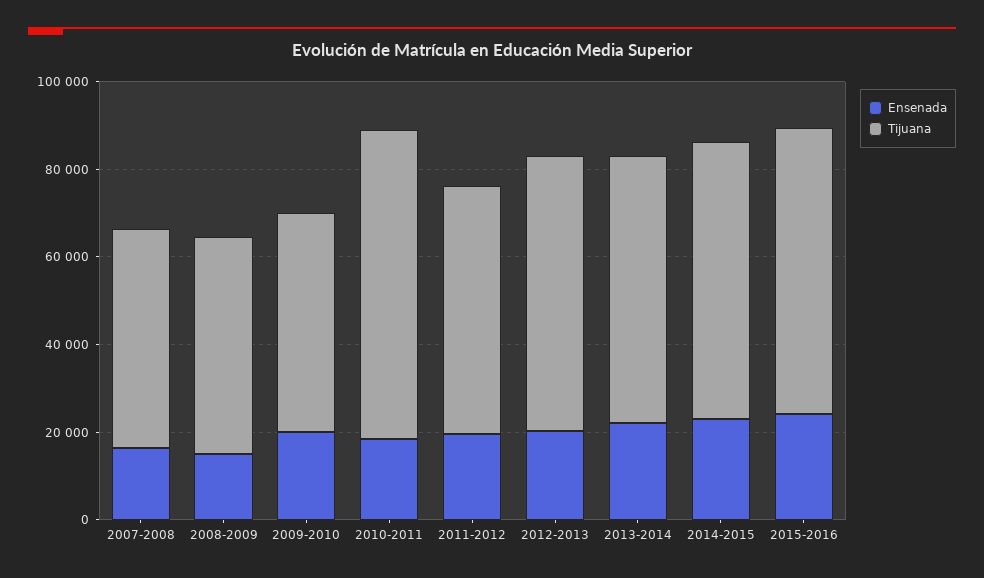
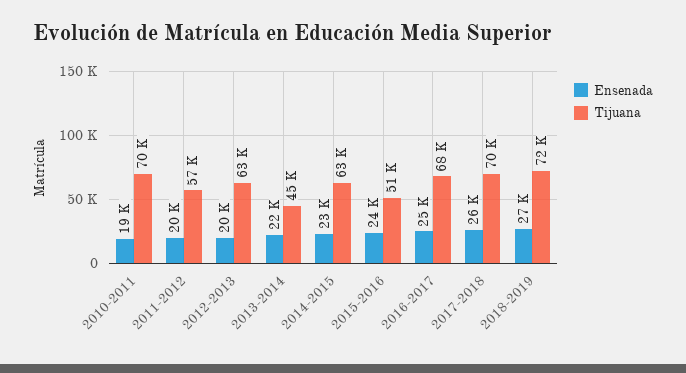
Ensenada, 2007-2008: 15000 -> none
Tijuana, 2007-2008: 50000 -> none
Ensenada, 2008-2009: 15000 -> none
Tijuana, 2008-2009: 50000 -> none
Ensenada, 2009-2010: 20000 -> none
Tijuana, 2009-2010: 50000 -> none
Tijuana, 2013-2014: 60000 -> 45000
Tijuana, 2015-2016: 65000 -> 51000
Ensenada, 2016-2017: none -> 25000
Tijuana, 2016-2017: none -> 68000
Ensenada, 2017-2018: none -> 26000
Tijuana, 2017-2018: none -> 70000
Ensenada, 2018-2019: none -> 27000
Tijuana, 2018-2019: none -> 72000

